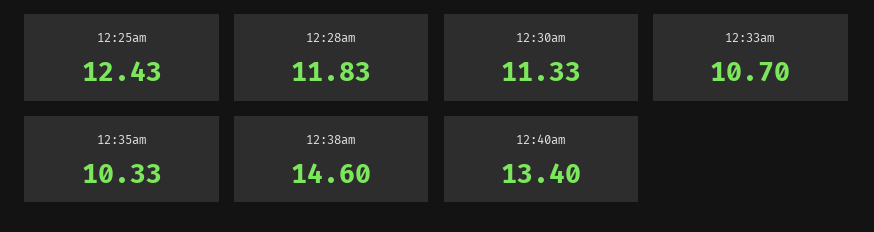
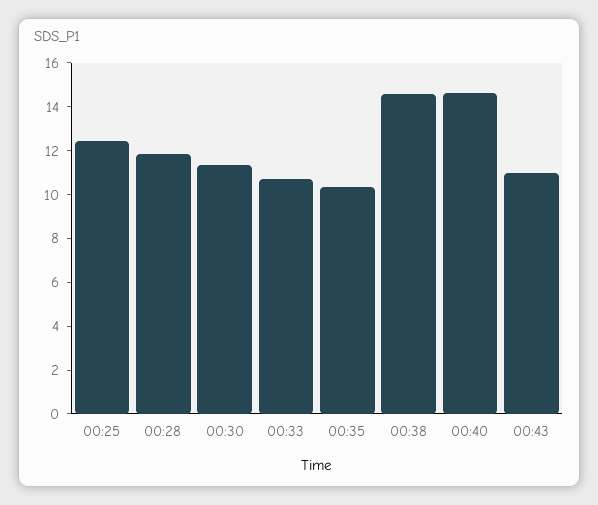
12:40am: 13.4 -> 14.5
00:43: none -> 11

